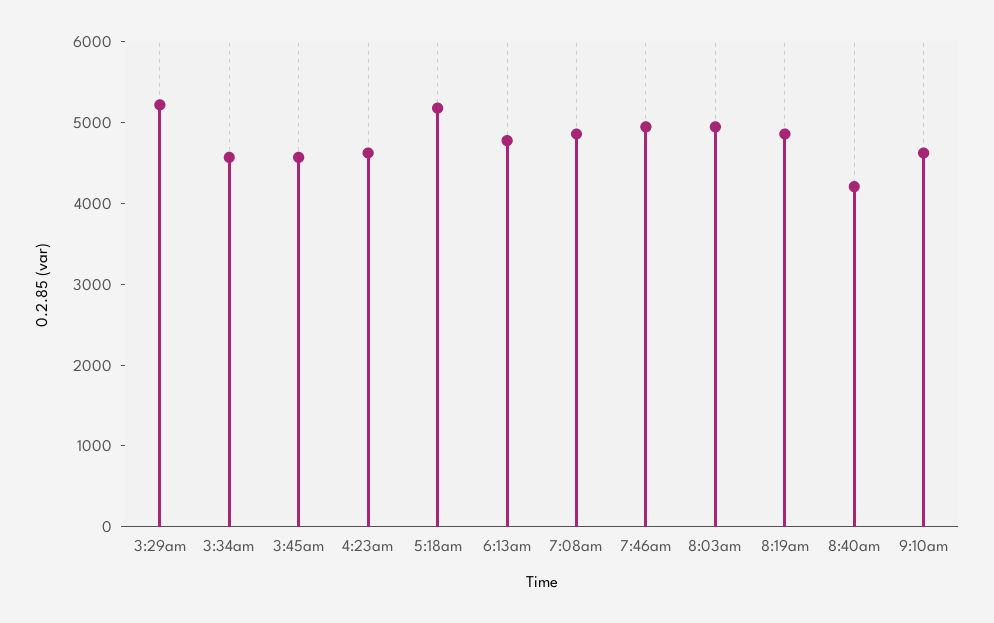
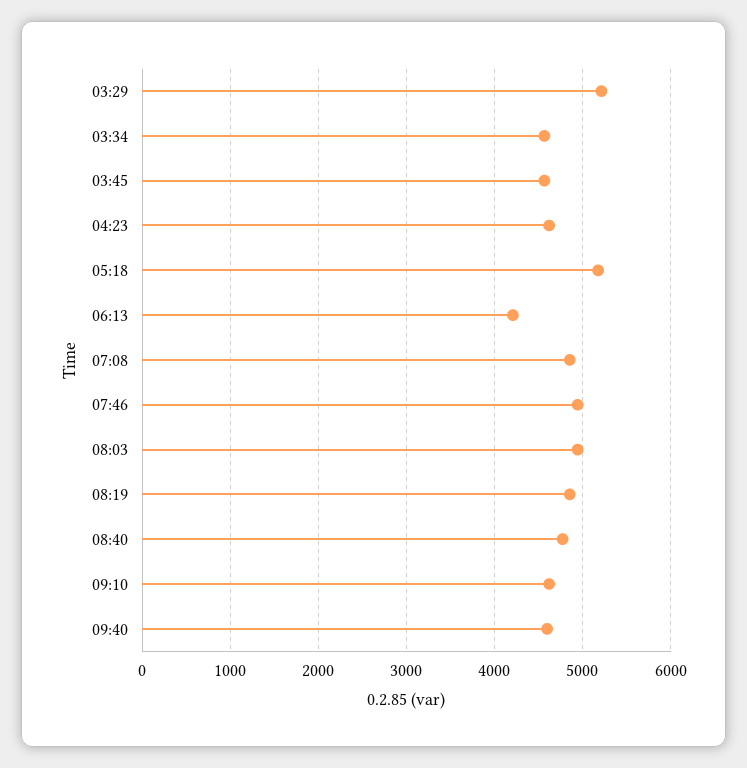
6:13am: 4800 -> 4200
8:40am: 4200 -> 4800
09:40: none -> 4600

